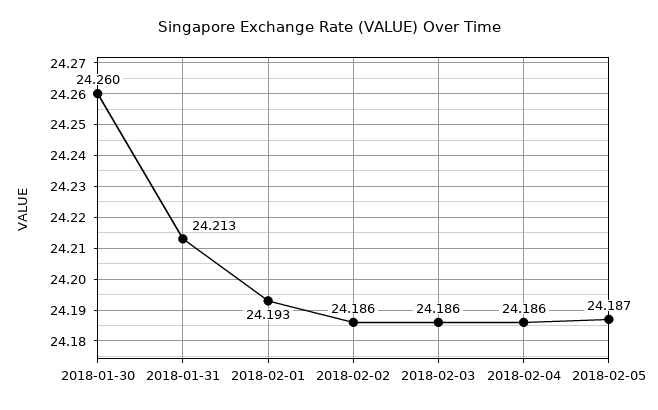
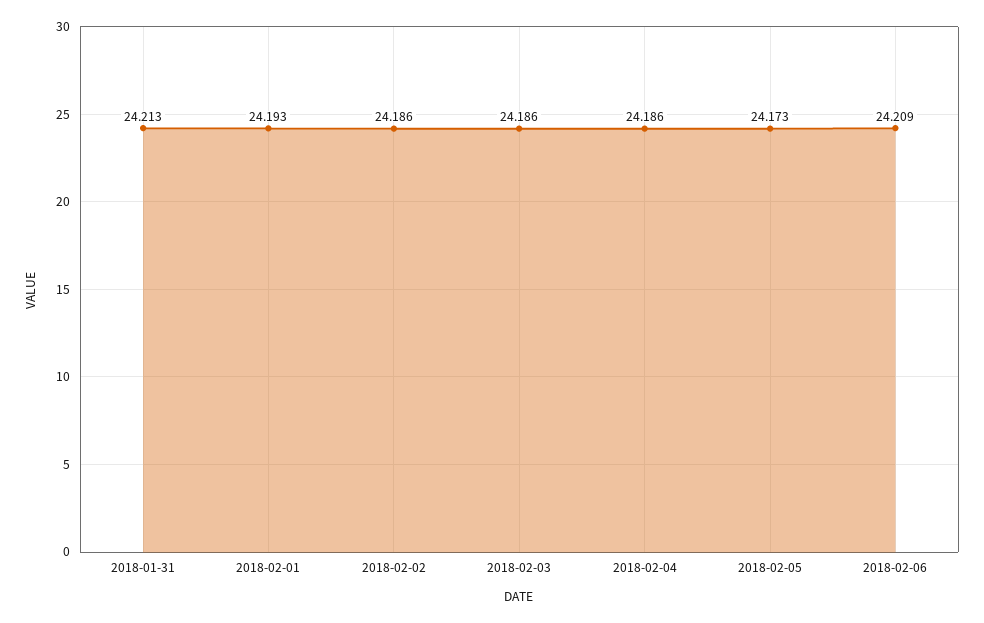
2018-01-30: 24.26 -> none
2018-02-05: 24.187 -> 24.173
2018-02-06: none -> 24.209

